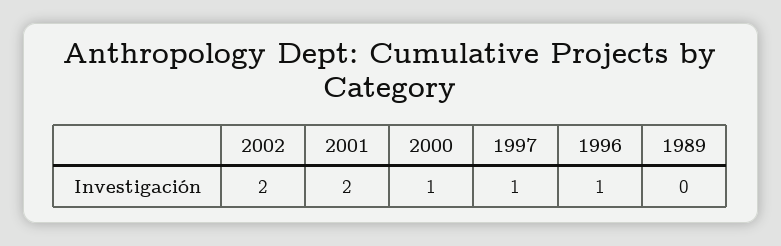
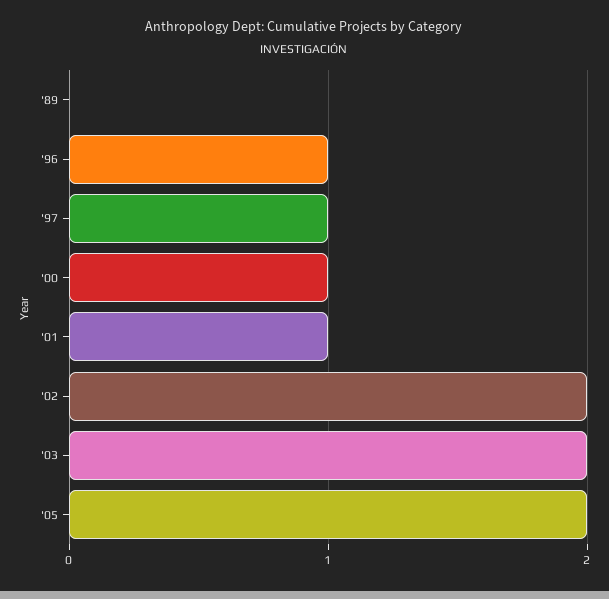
2001: 2 -> 1
'03: none -> 2
'05: none -> 2

